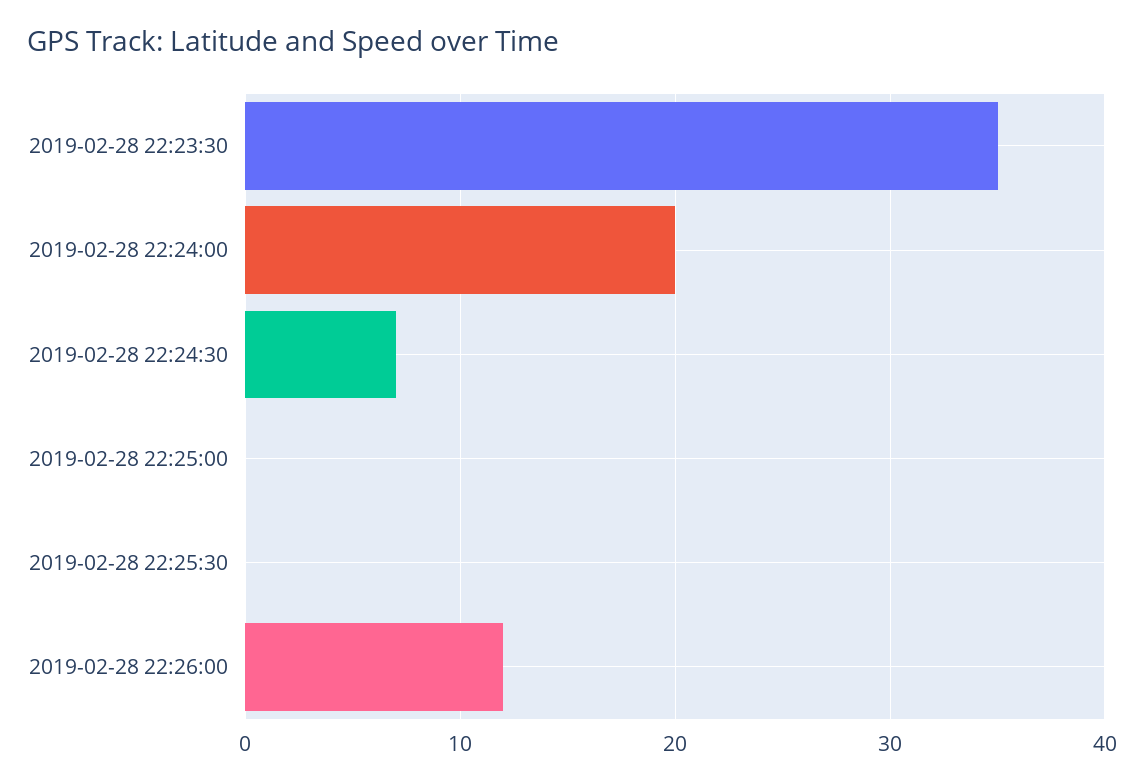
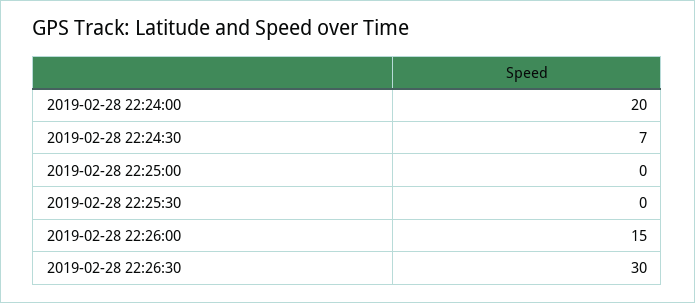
2019-02-28 22:23:30: 35 -> none
2019-02-28 22:26:00: 12 -> 15
2019-02-28 22:26:30: none -> 30

